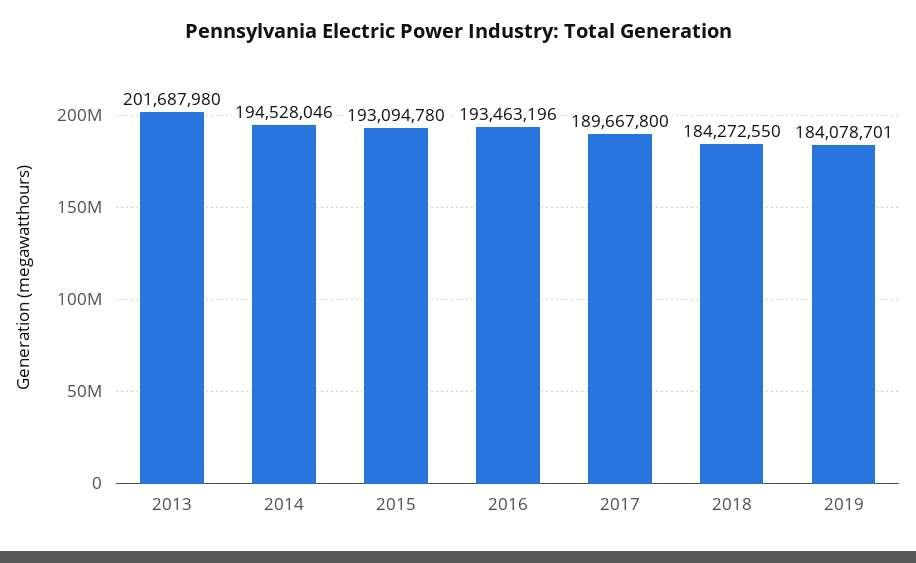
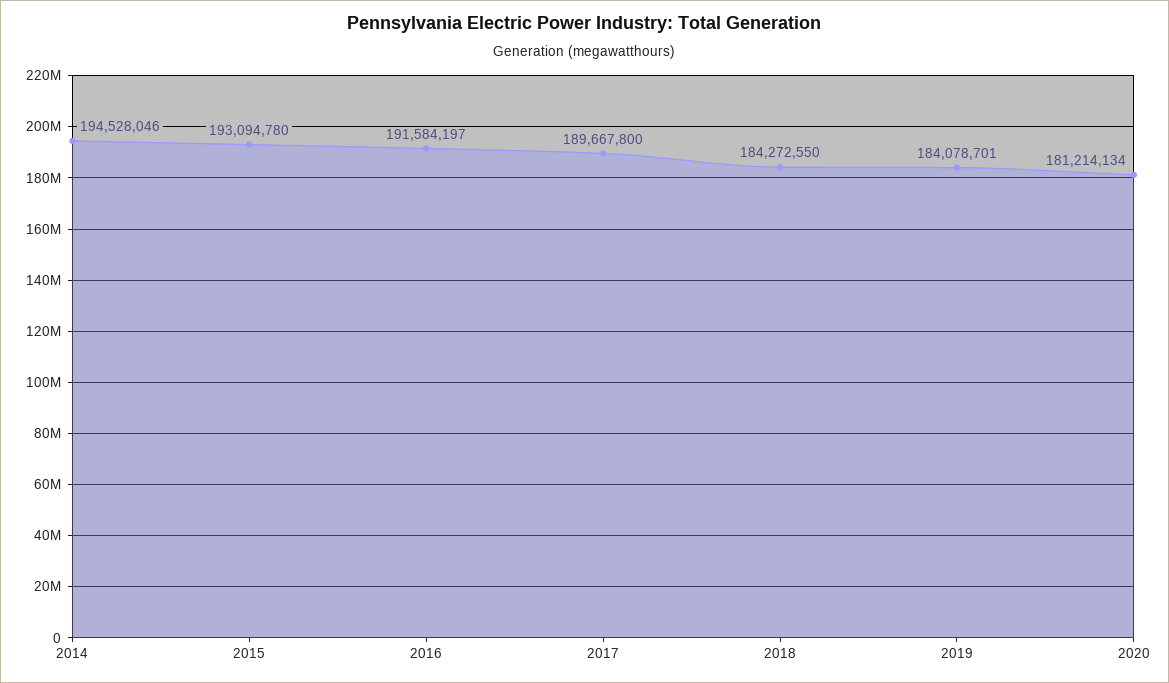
2013: 201687980 -> none
2016: 193463196 -> 191584197
2020: none -> 181214134

